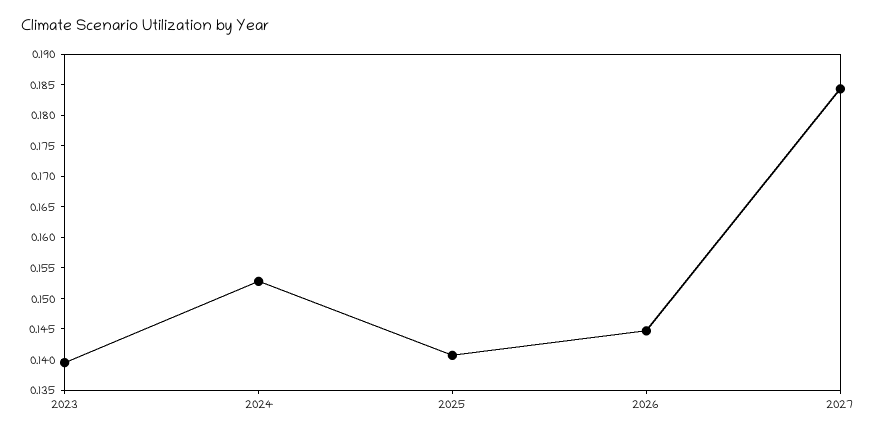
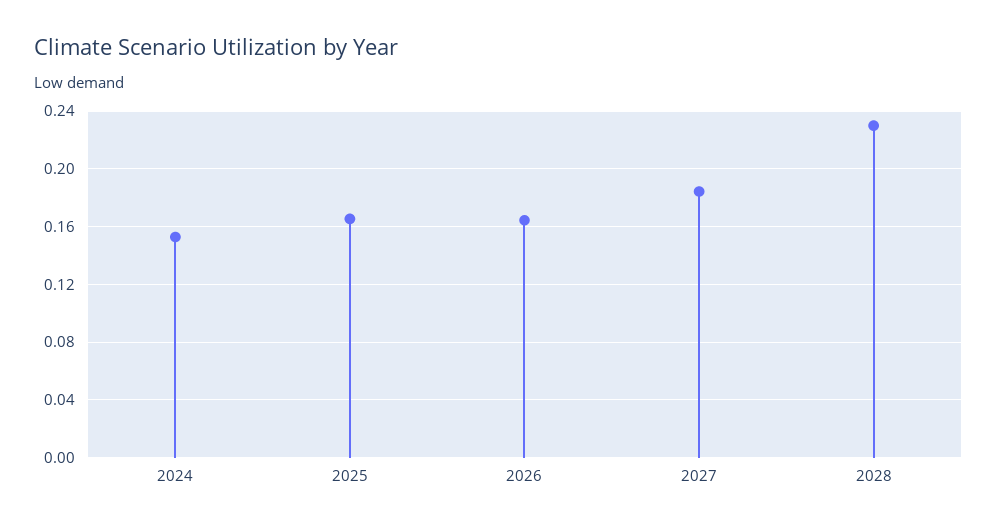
2023: 0.14 -> none
2025: 0.14 -> 0.165
2026: 0.145 -> 0.165
2028: none -> 0.23

